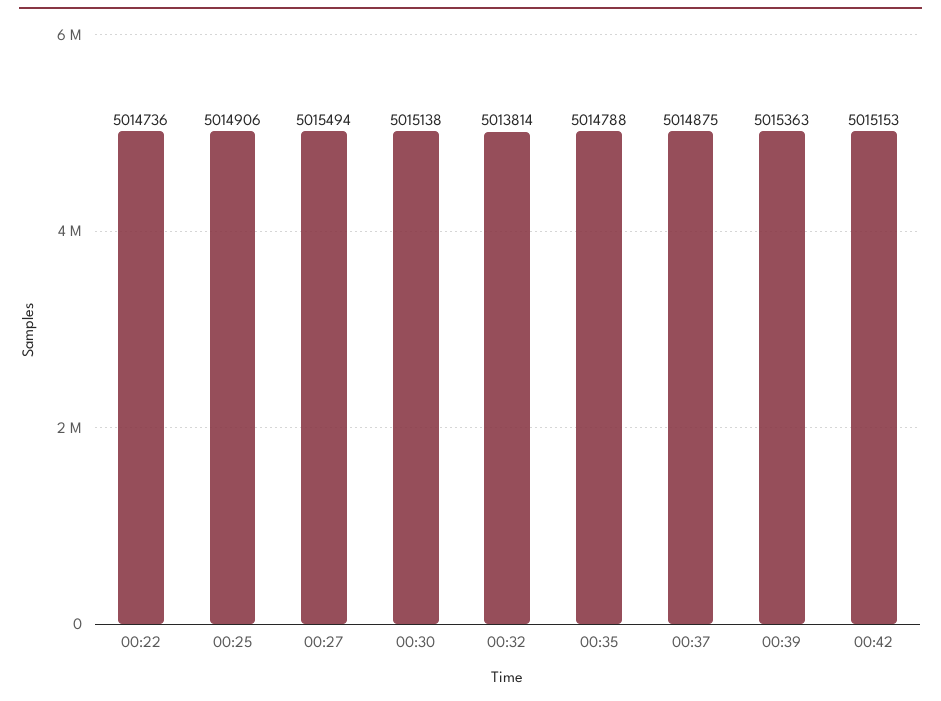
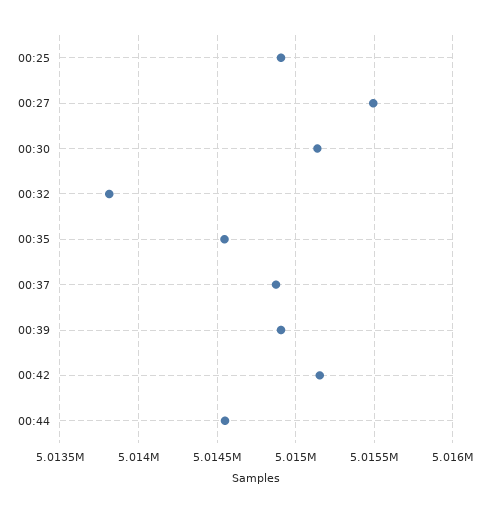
00:22: 5014736 -> none
00:35: 5014788 -> 5014550
00:39: 5015363 -> 5014900
00:44: none -> 5014550

